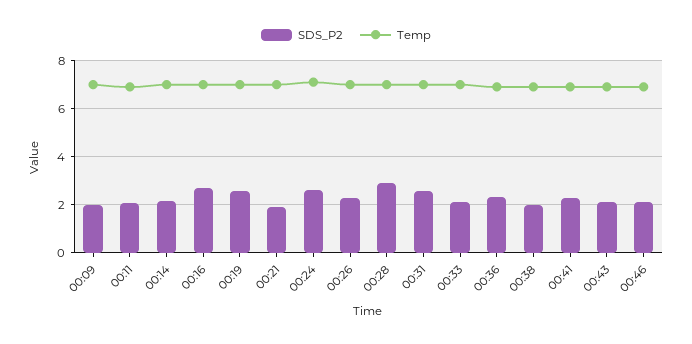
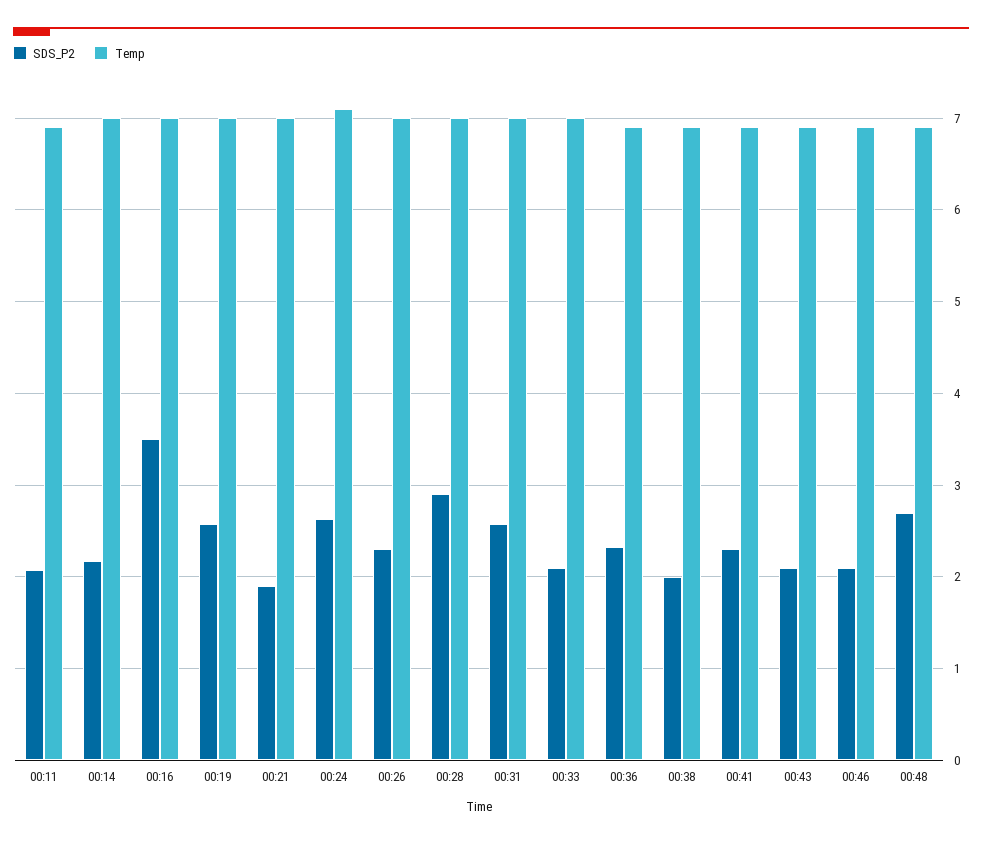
SDS_P2, 00:09: 2 -> none
Temp, 00:09: 7 -> none
SDS_P2, 00:16: 2.75 -> 3.5
SDS_P2, 00:48: none -> 2.7
Temp, 00:48: none -> 6.9

